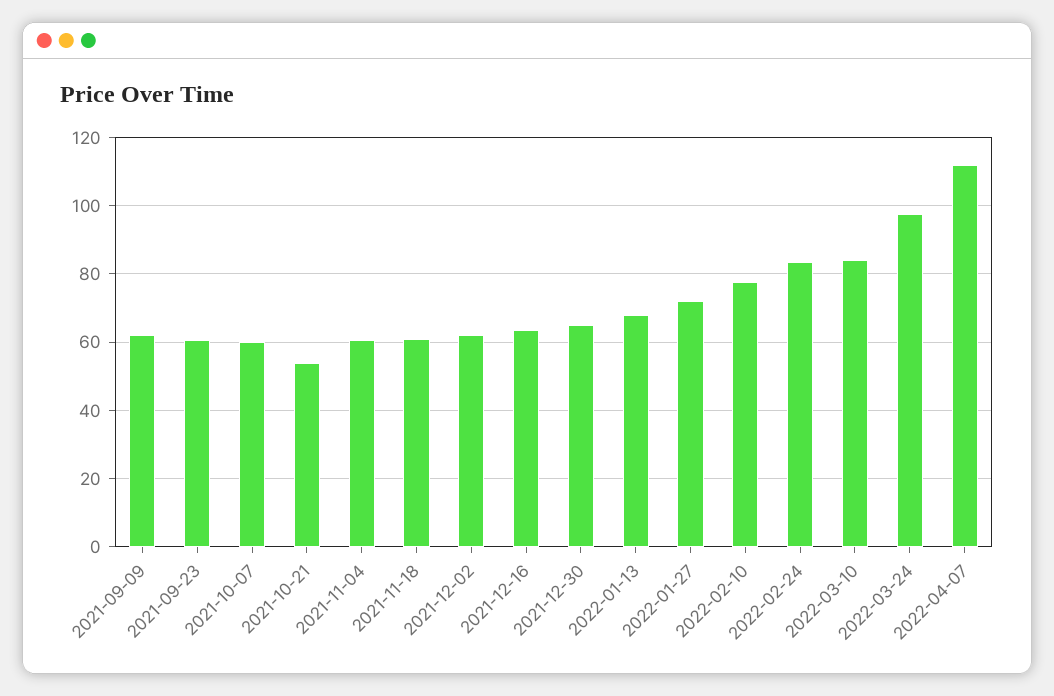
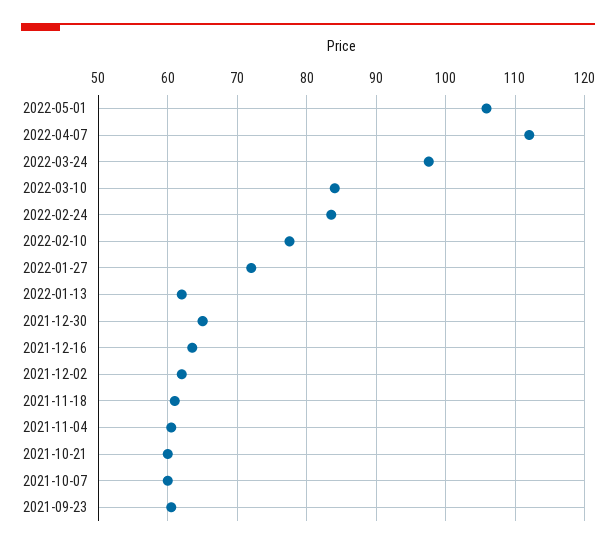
2021-09-09: 62 -> none
2021-10-21: 54 -> 60
2022-01-13: 68 -> 62
2022-05-01: none -> 106

